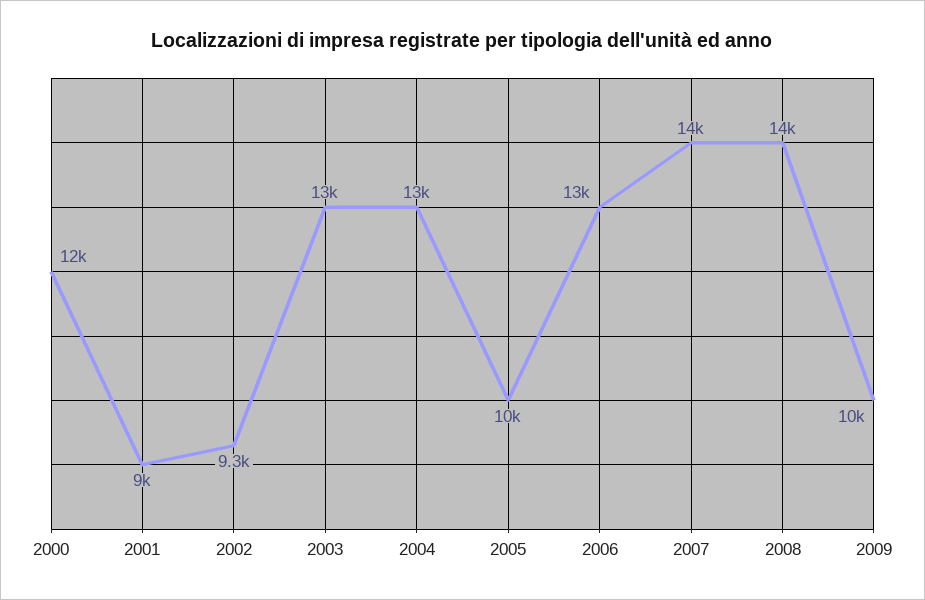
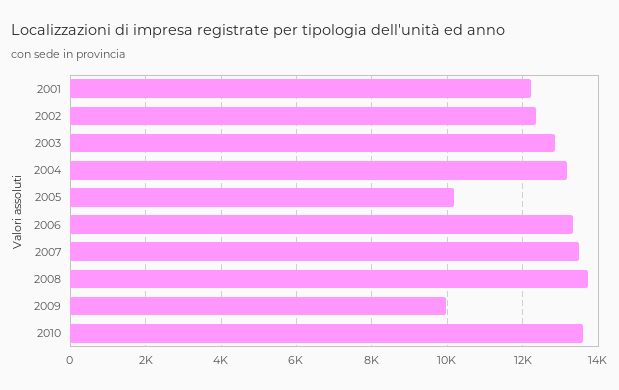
2000: 12000 -> none
2001: 9000 -> 12200
2002: 9300 -> 12400
2010: none -> 13600

